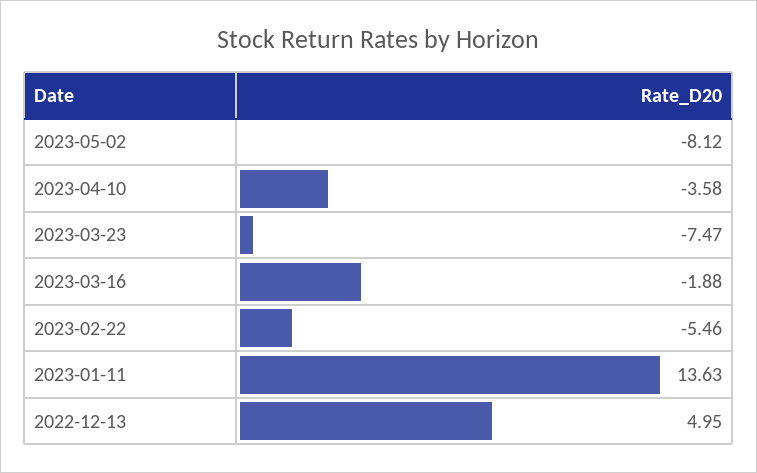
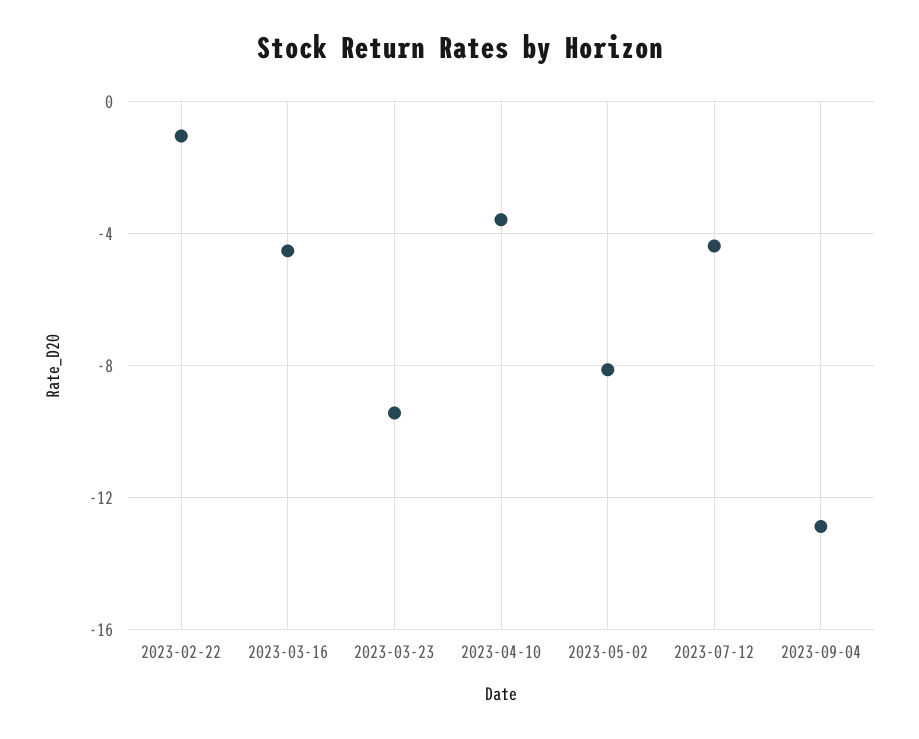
2023-03-23: -7.47 -> -9.5
2023-03-16: -1.88 -> -4.5
2023-02-22: -5.46 -> -1
2023-01-11: 13.63 -> none
2022-12-13: 4.95 -> none
2023-07-12: none -> -4.5
2023-09-04: none -> -13

